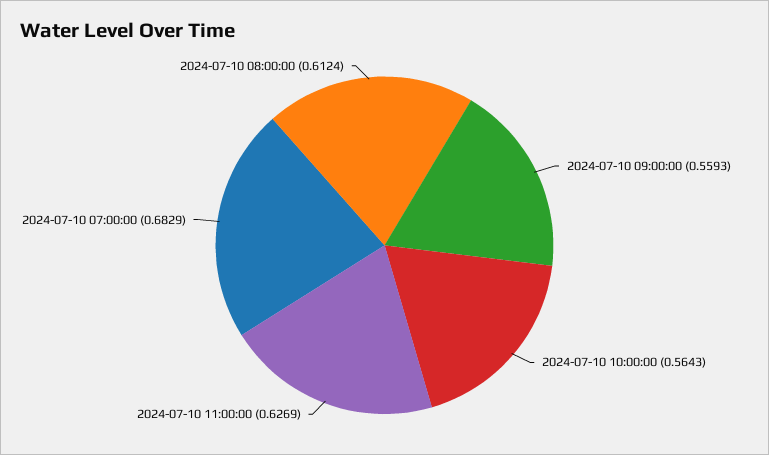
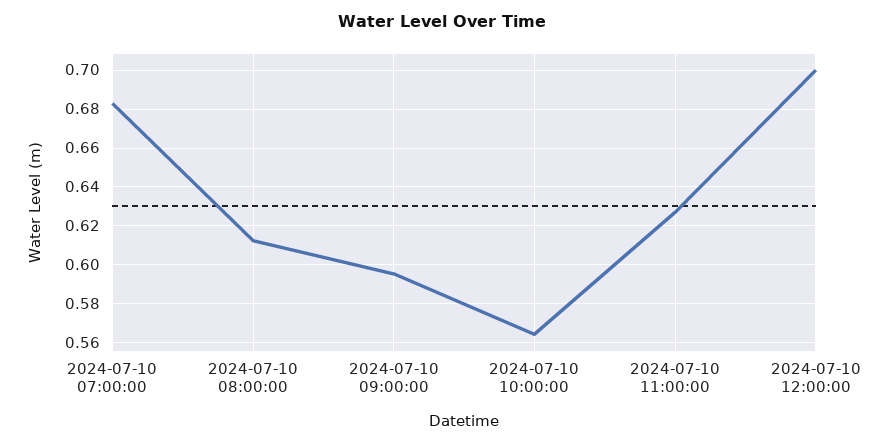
2024-07-10 09:00:00: 0.5593 -> 0.595
2024-07-10 12:00:00: none -> 0.7

